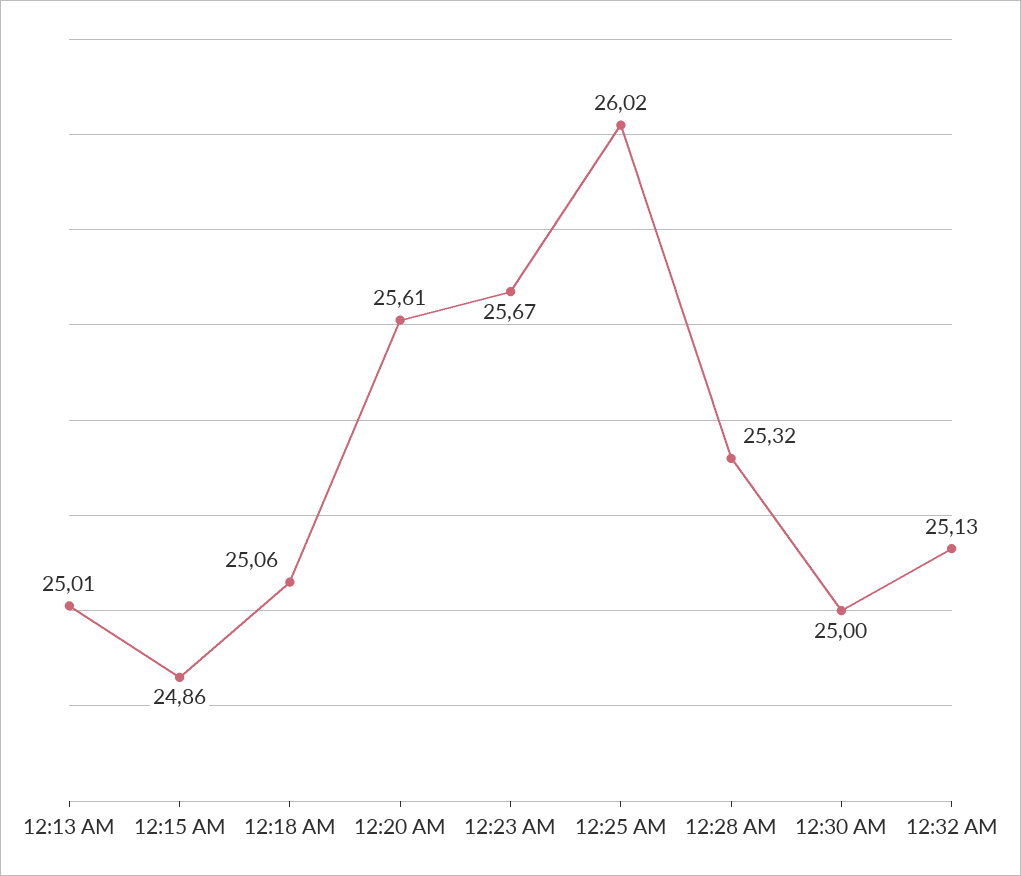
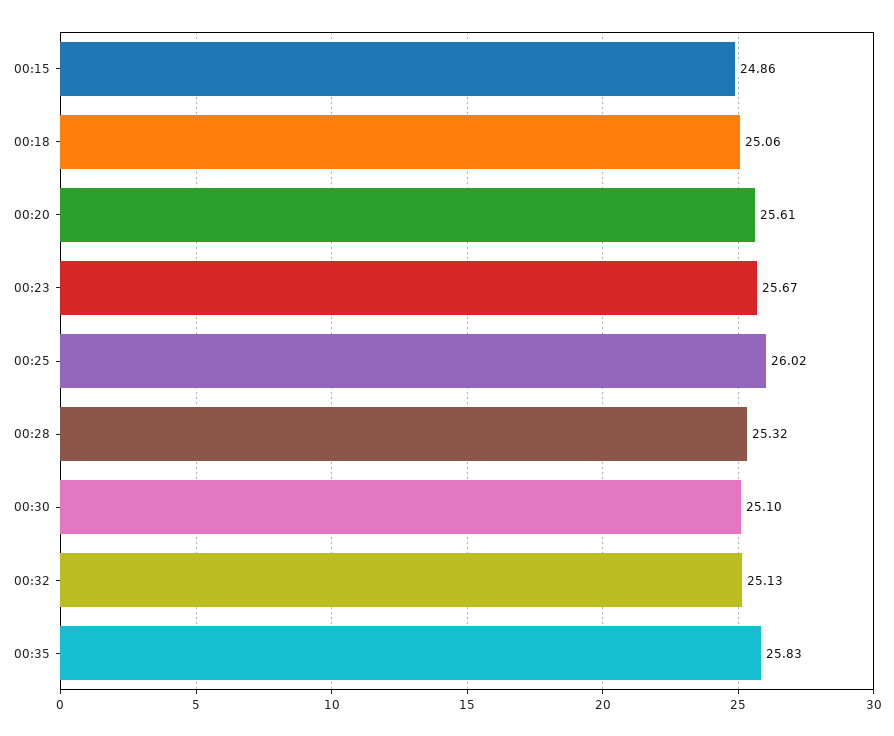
12:13 AM: 25.01 -> none
12:30 AM: 25 -> 25.1
00:35: none -> 25.83

